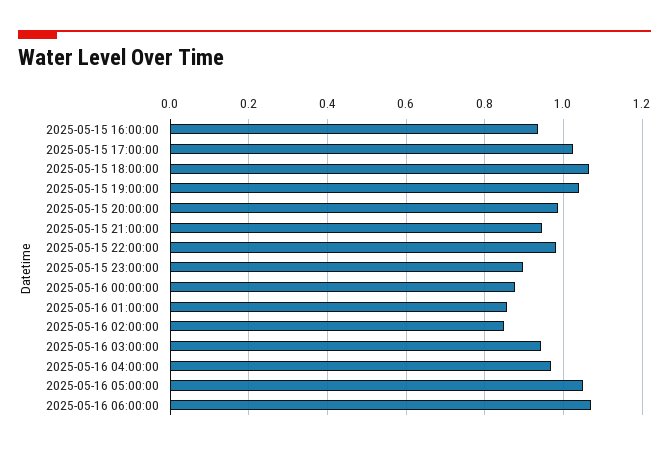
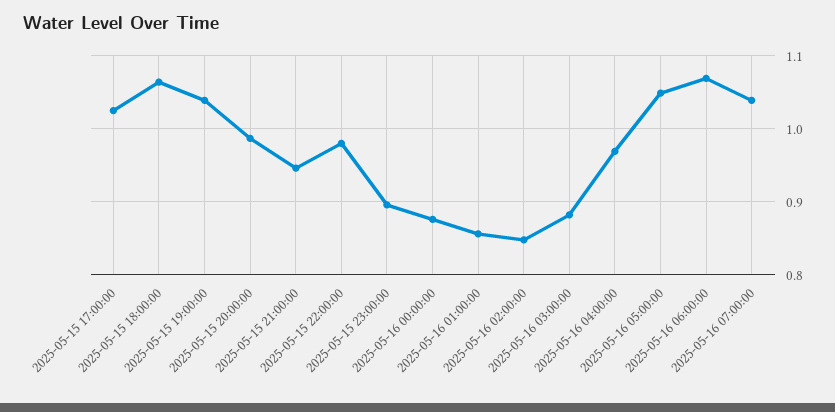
2025-05-15 16:00:00: 0.94 -> none
2025-05-16 03:00:00: 0.94 -> 0.88
2025-05-16 07:00:00: none -> 1.04

